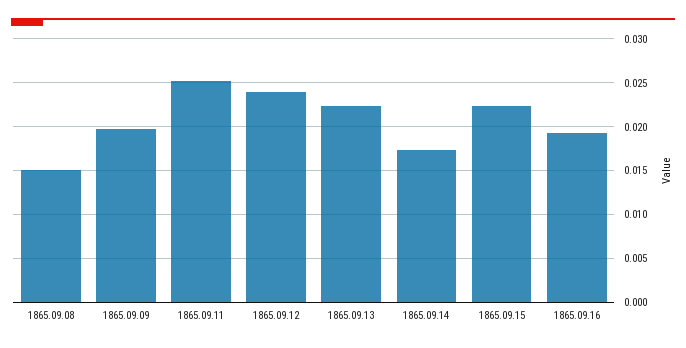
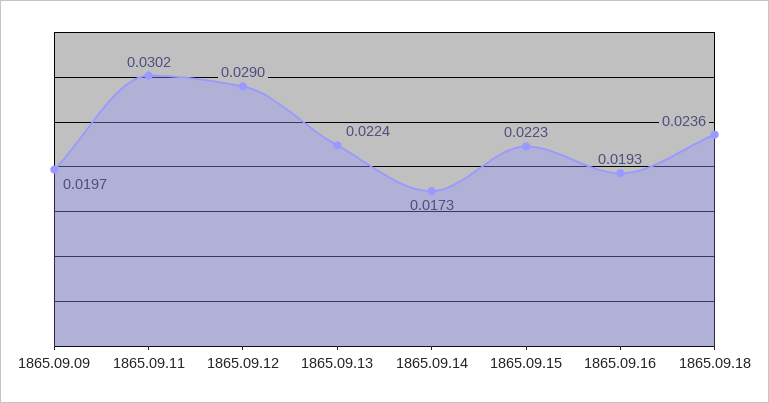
1865.09.08: 0.015 -> none
1865.09.11: 0.025 -> 0.0302
1865.09.12: 0.024 -> 0.029
1865.09.18: none -> 0.0236

